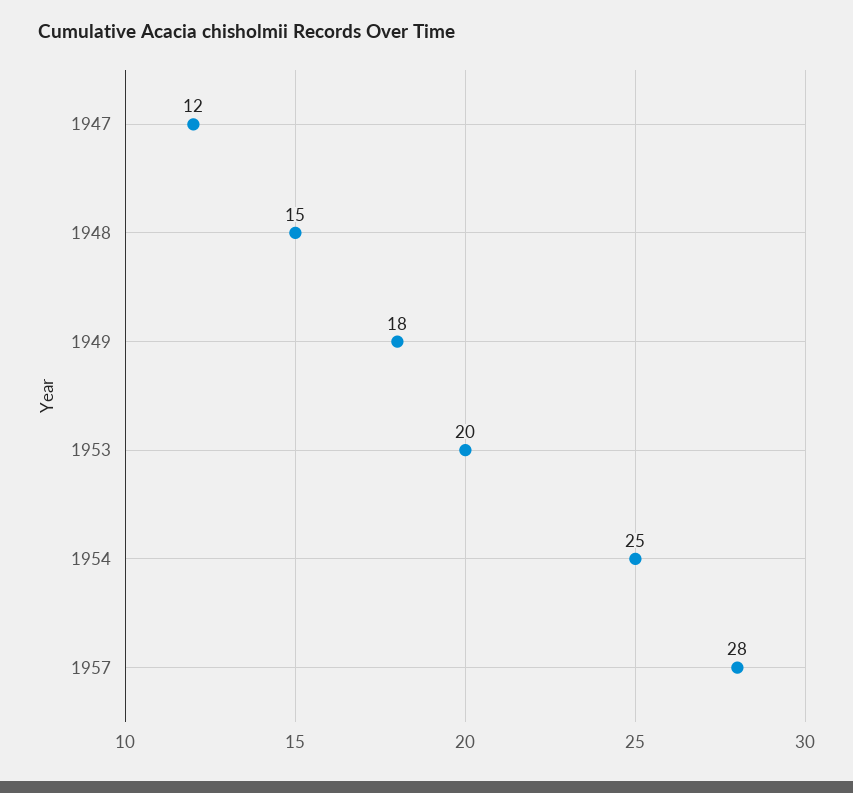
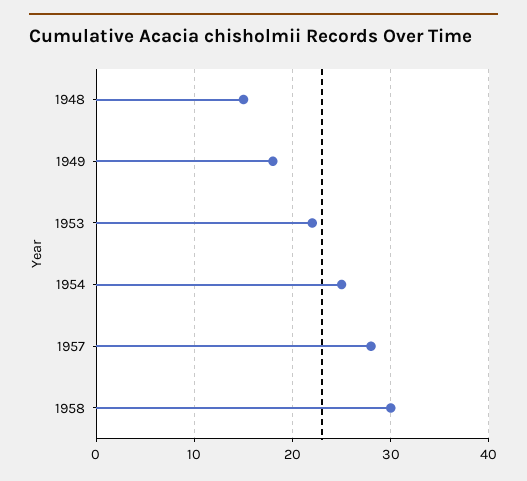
1947: 12 -> none
1953: 20 -> 22
1958: none -> 30

